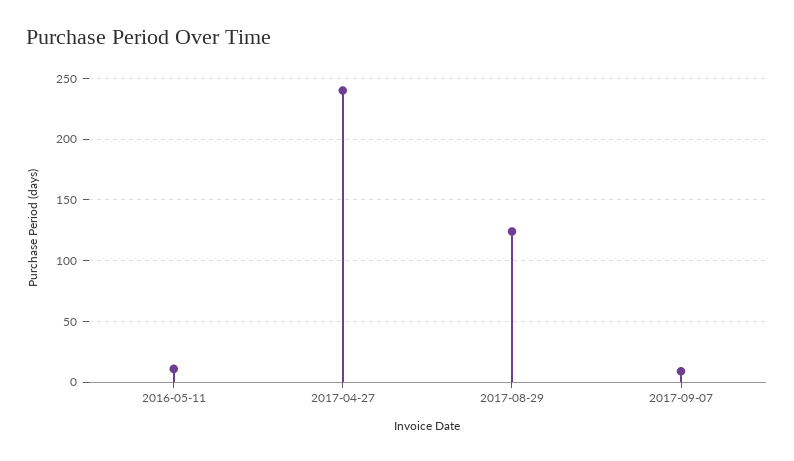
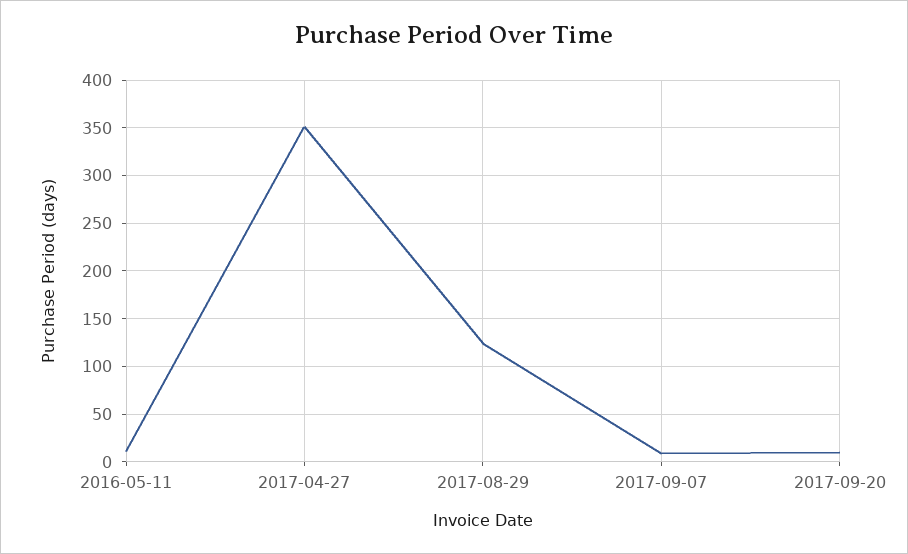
2017-04-27: 240 -> 350
2017-09-20: none -> 10

